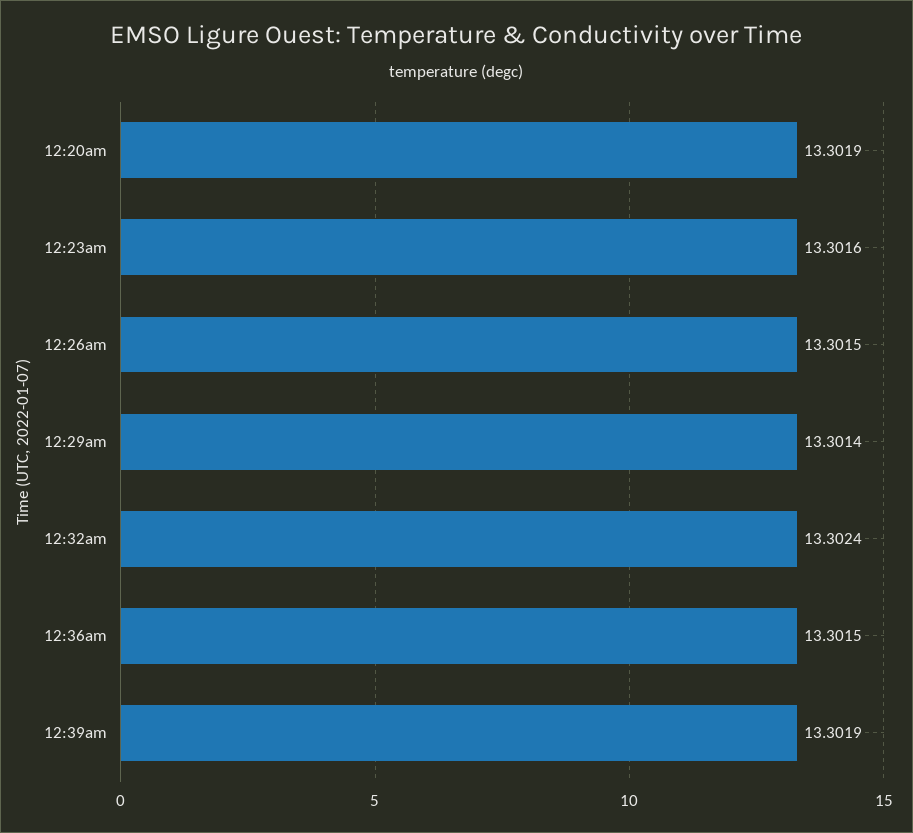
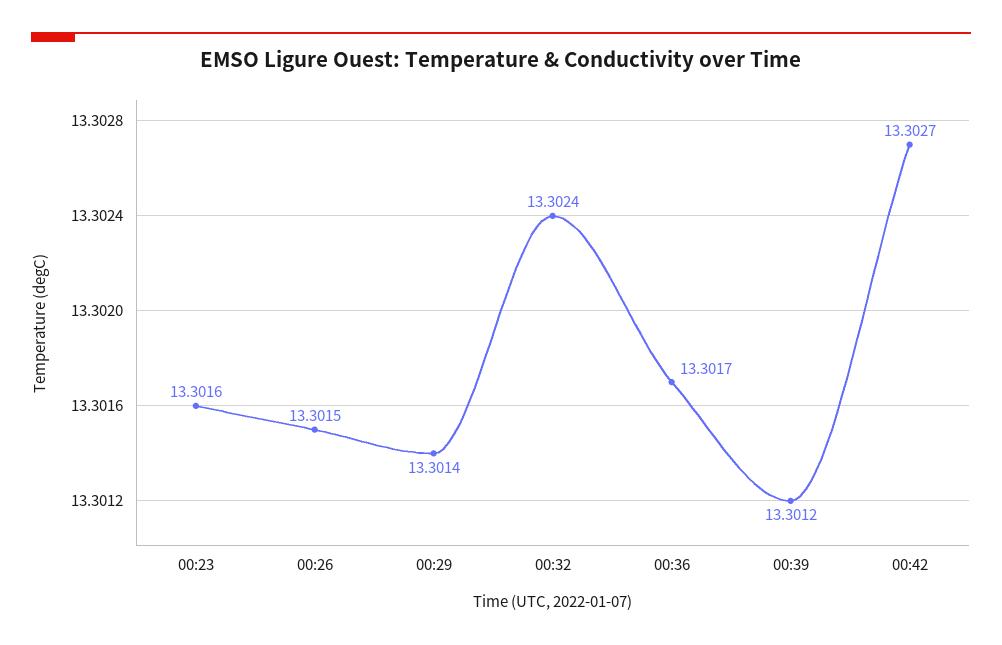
12:20am: 13.3019 -> none
12:36am: 13.3015 -> 13.3017
12:39am: 13.3019 -> 13.3012
00:42: none -> 13.3027

